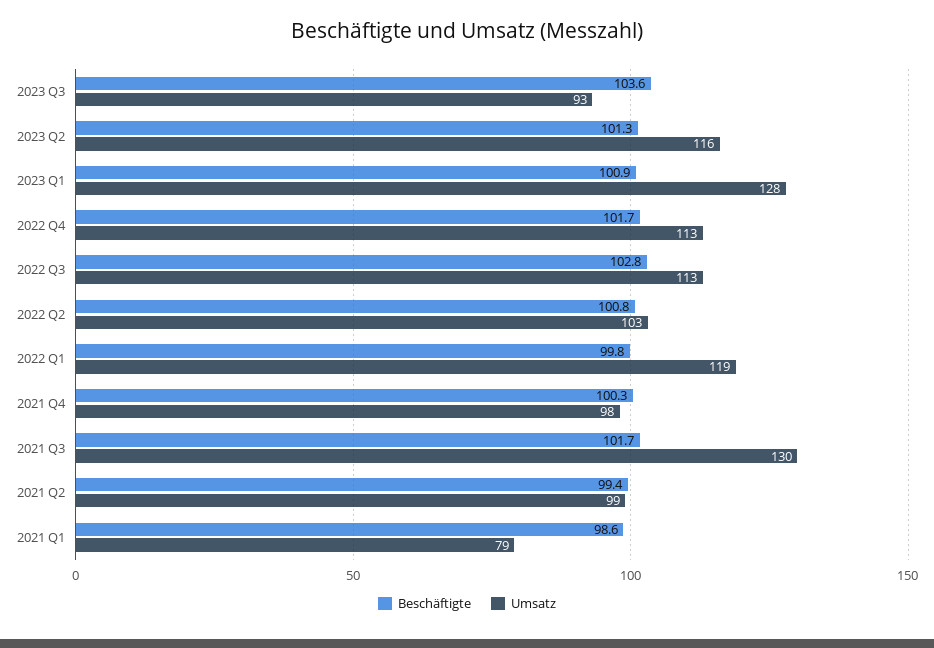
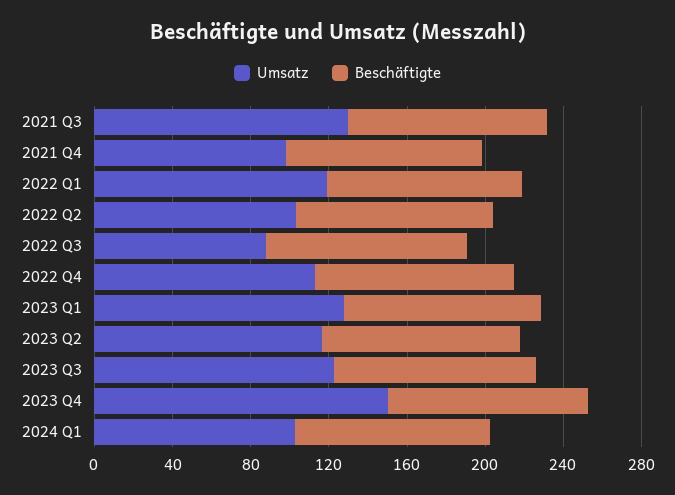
Umsatz, 2023 Q3: 93 -> 120
Umsatz, 2022 Q3: 113 -> 90
Beschäftigte, 2021 Q2: 99.4 -> none
Umsatz, 2021 Q2: 99 -> none
Beschäftigte, 2021 Q1: 98.6 -> none
Umsatz, 2021 Q1: 79 -> none
Umsatz, 2023 Q4: none -> 150
Beschäftigte, 2023 Q4: none -> 100
Umsatz, 2024 Q1: none -> 100
Beschäftigte, 2024 Q1: none -> 100

